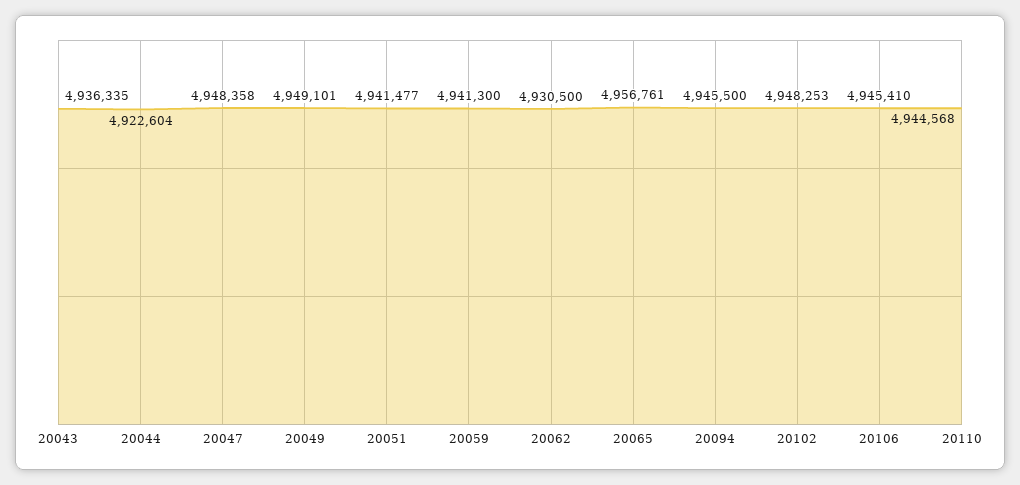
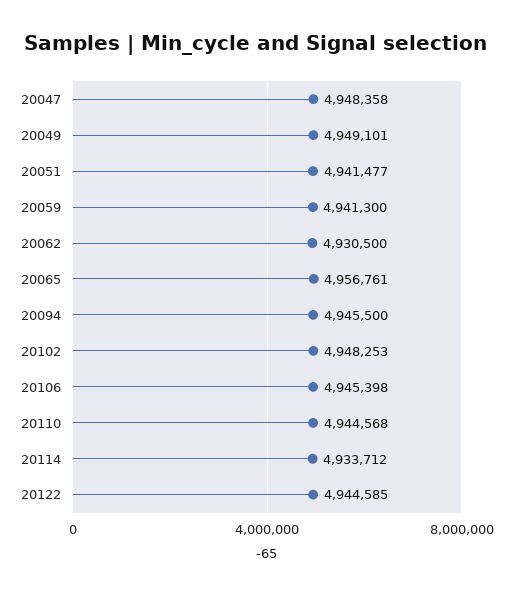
20043: 4936335 -> none
20044: 4922604 -> none
20106: 4945410 -> 4945398
20114: none -> 4933712
20122: none -> 4944585

